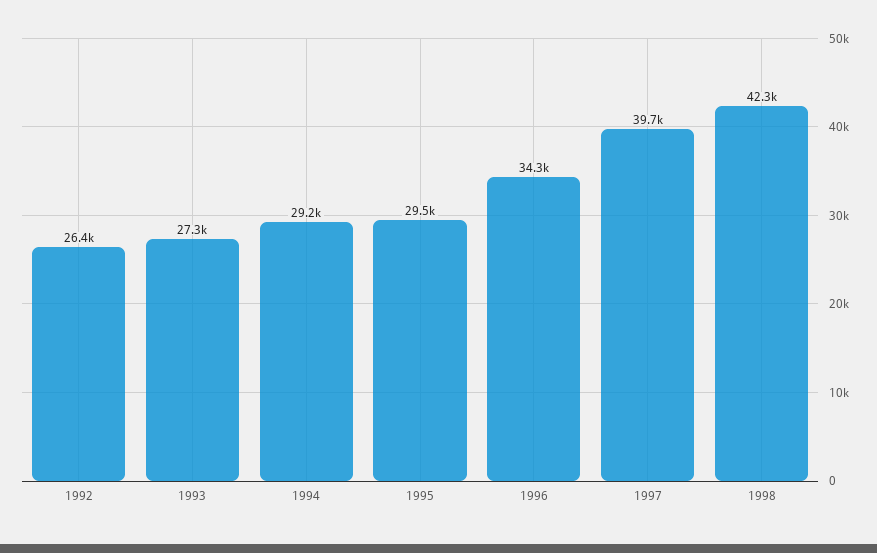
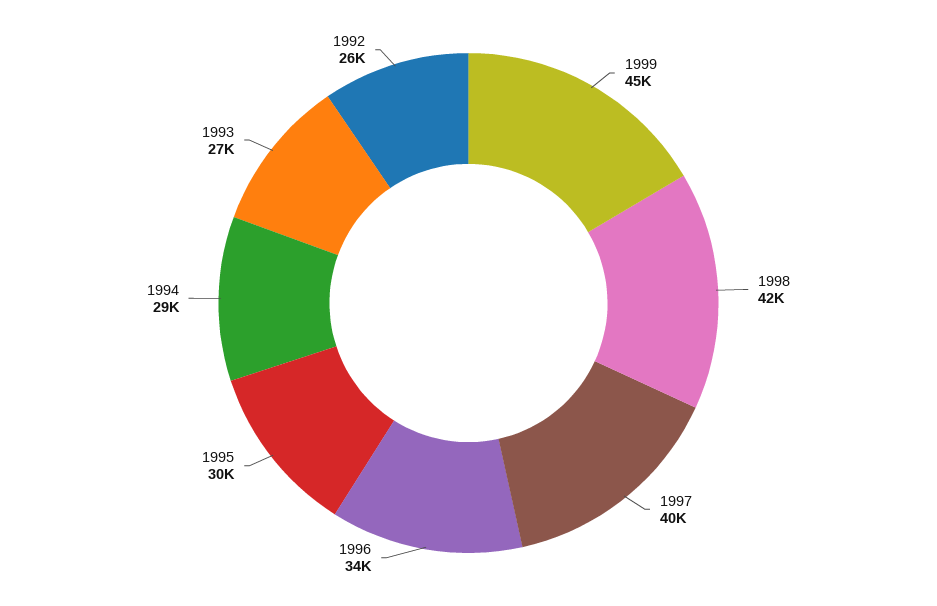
1999: none -> 45000

